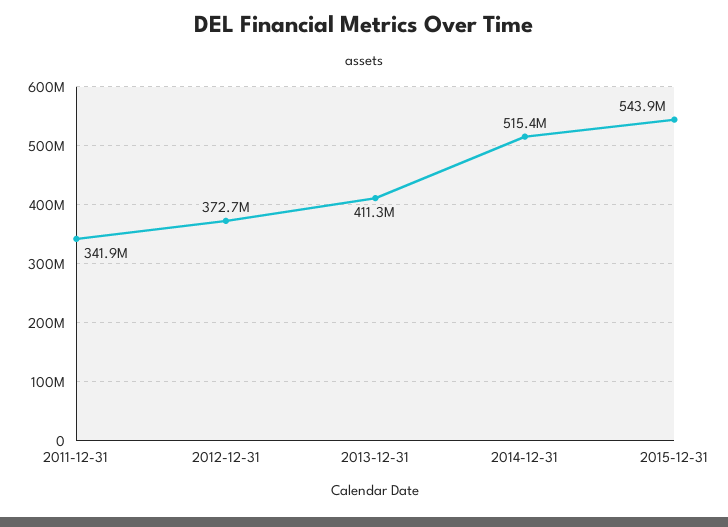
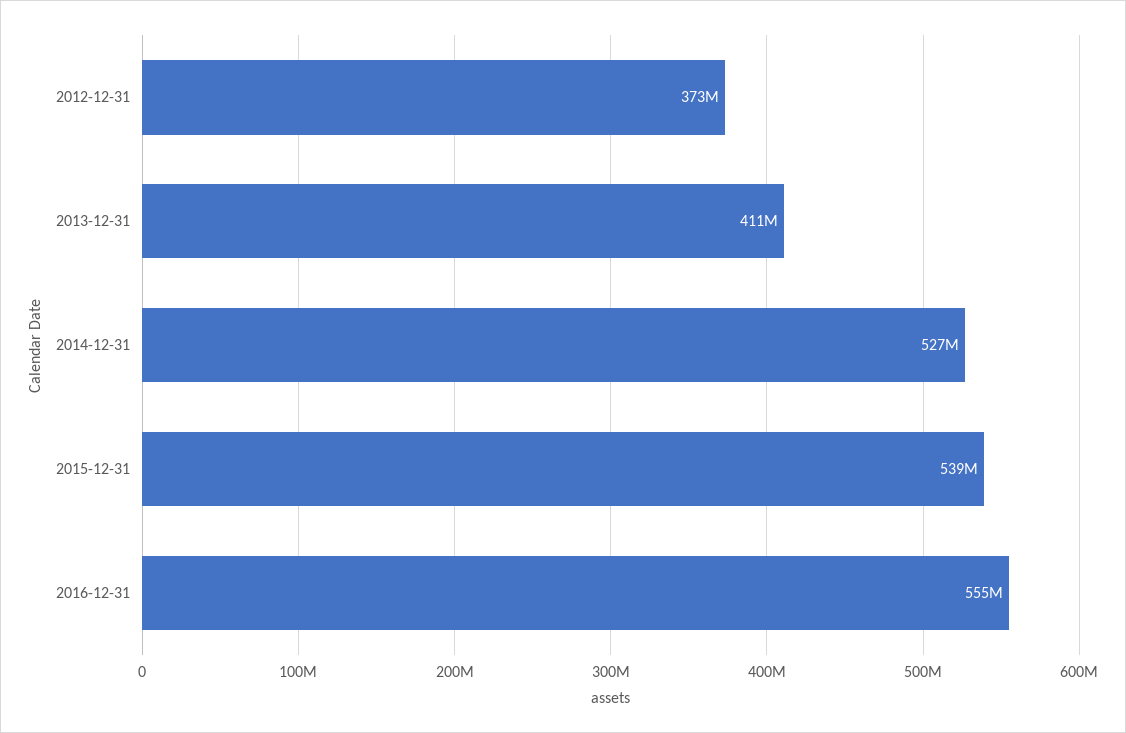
2011-12-31: 341900000 -> none
2014-12-31: 515400000 -> 527000000
2015-12-31: 543900000 -> 539000000
2016-12-31: none -> 555000000

